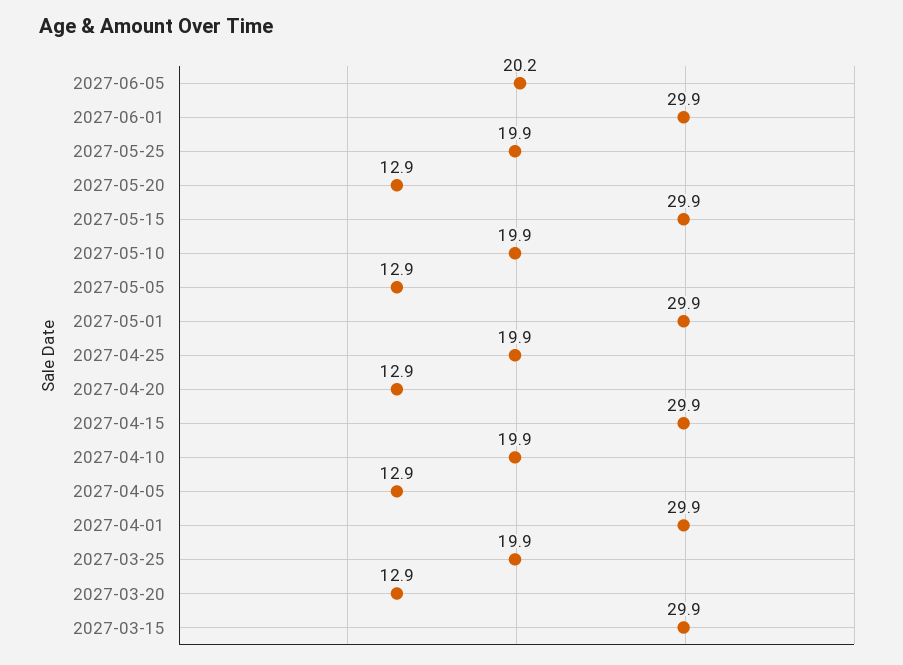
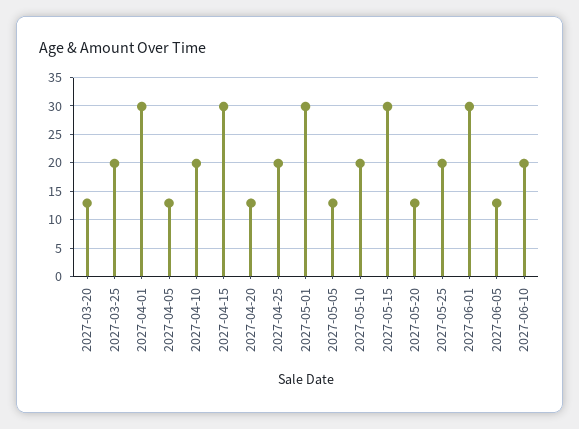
2027-06-05: 20.2 -> 12.5
2027-03-15: 29.9 -> none
2027-06-10: none -> 20

